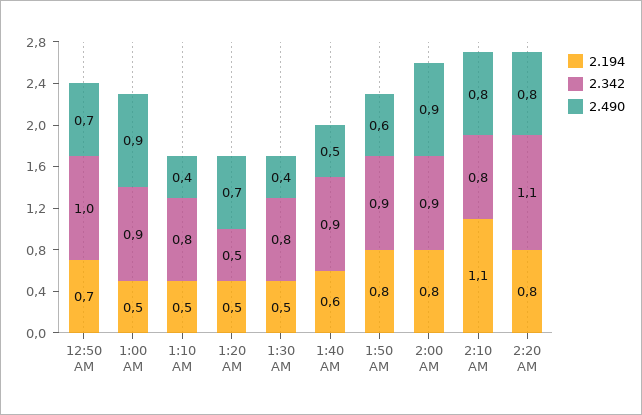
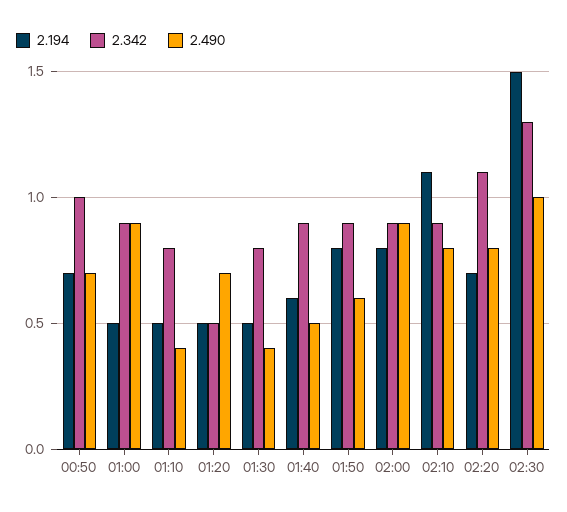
2.342, 2:10 AM: 0.8 -> 0.9
2.194, 2:20 AM: 0.8 -> 0.7
2.194, 02:30: none -> 1.5
2.342, 02:30: none -> 1.3
2.490, 02:30: none -> 1

